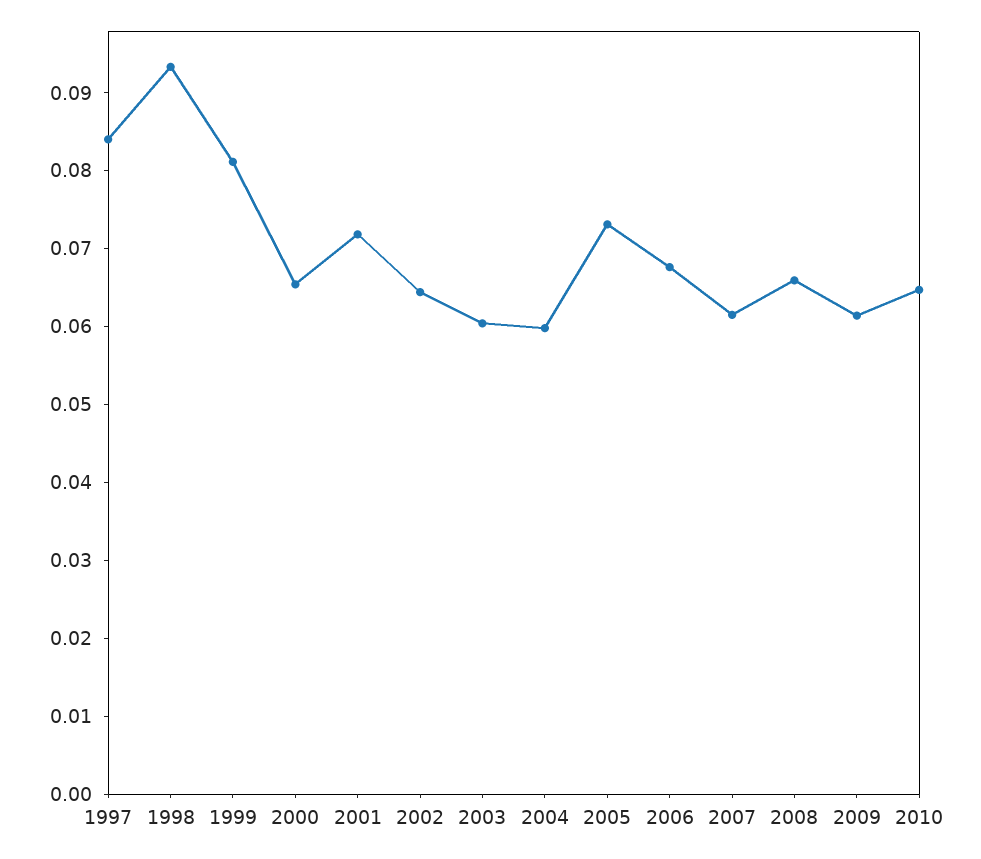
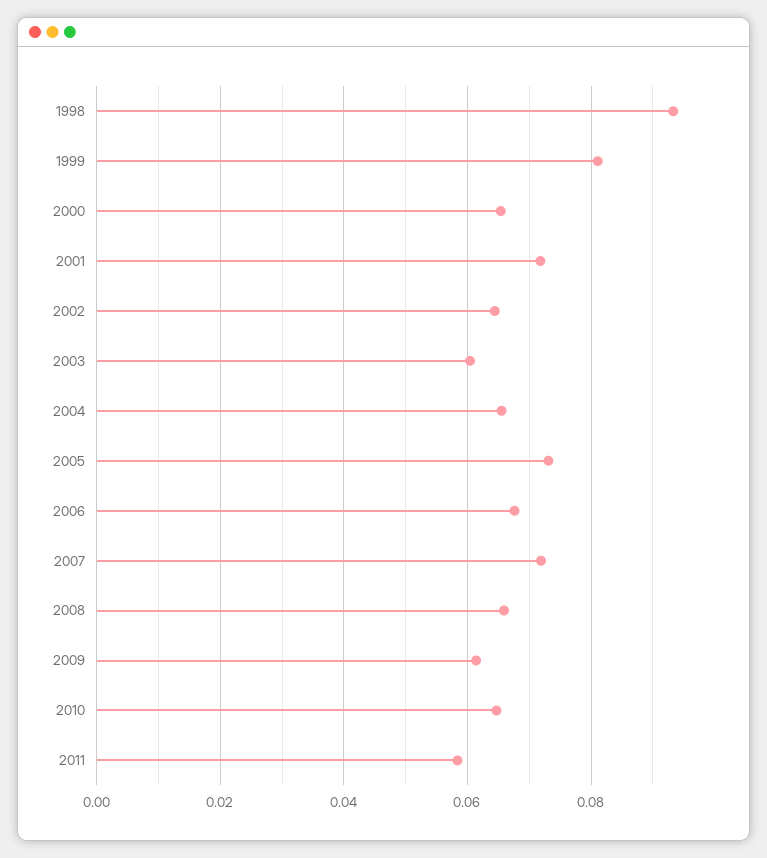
1997: 0.084 -> none
2004: 0.06 -> 0.066
2007: 0.062 -> 0.072
2011: none -> 0.058

